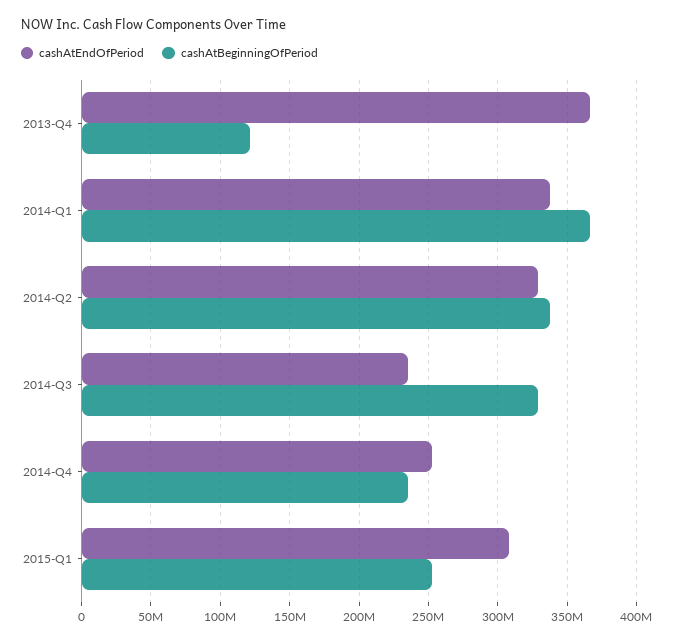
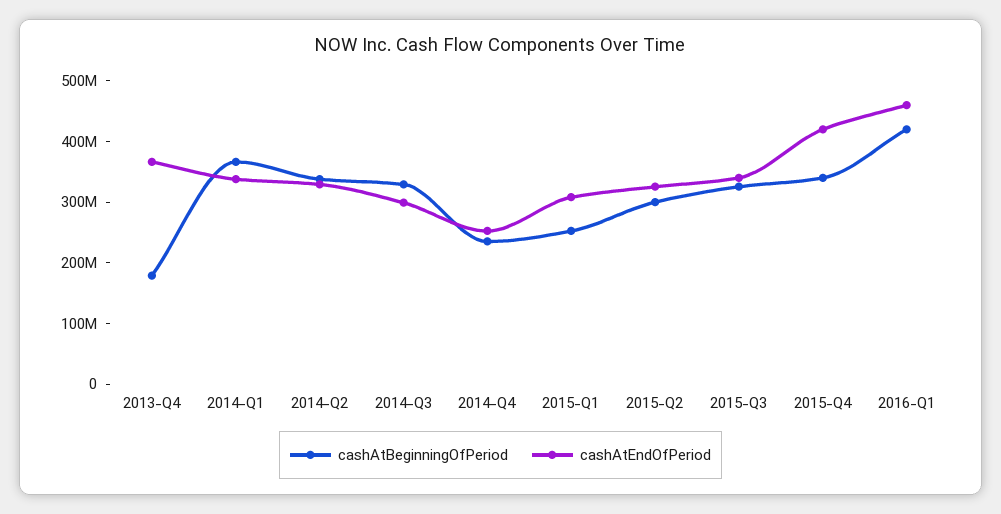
cashAtBeginningOfPeriod, 2013-Q4: 120000000 -> 180000000
cashAtEndOfPeriod, 2014-Q3: 235000000 -> 300000000
cashAtBeginningOfPeriod, 2015-Q2: none -> 300000000
cashAtEndOfPeriod, 2015-Q2: none -> 320000000
cashAtBeginningOfPeriod, 2015-Q3: none -> 320000000
cashAtEndOfPeriod, 2015-Q3: none -> 340000000
cashAtBeginningOfPeriod, 2015-Q4: none -> 340000000
cashAtEndOfPeriod, 2015-Q4: none -> 420000000
cashAtBeginningOfPeriod, 2016-Q1: none -> 420000000
cashAtEndOfPeriod, 2016-Q1: none -> 460000000

